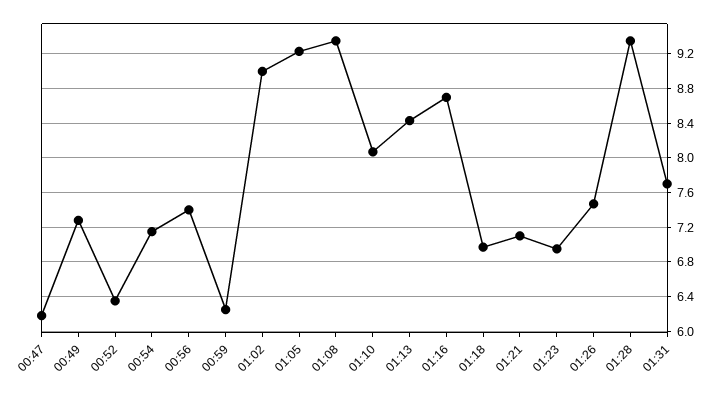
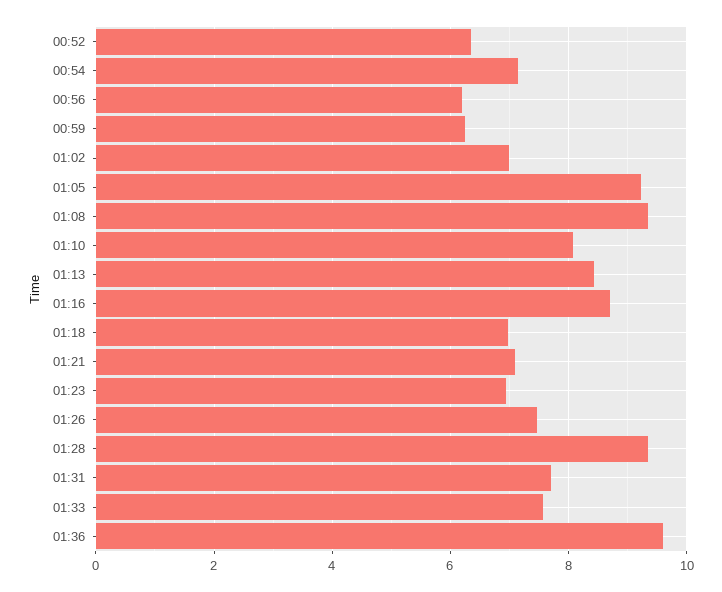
00:47: 6.2 -> none
00:49: 7.3 -> none
00:56: 7.4 -> 6.2
01:02: 9 -> 7
01:33: none -> 7.6
01:36: none -> 9.6

